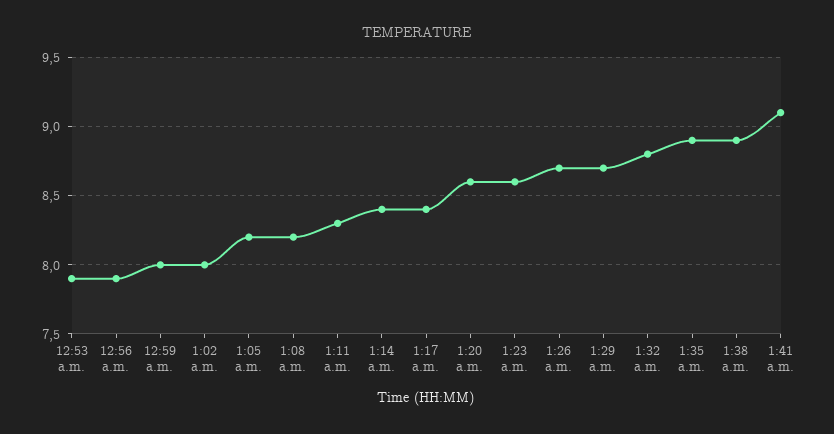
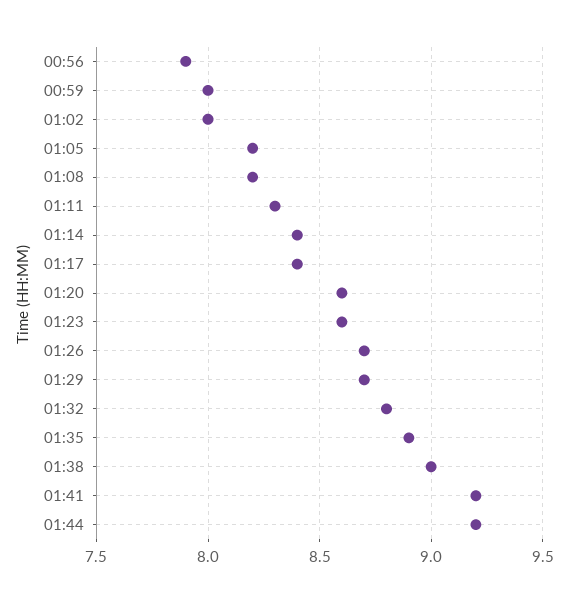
12:53 a.m.: 7.9 -> none
1:38 a.m.: 8.9 -> 9
1:41 a.m.: 9.1 -> 9.2
01:44: none -> 9.2

